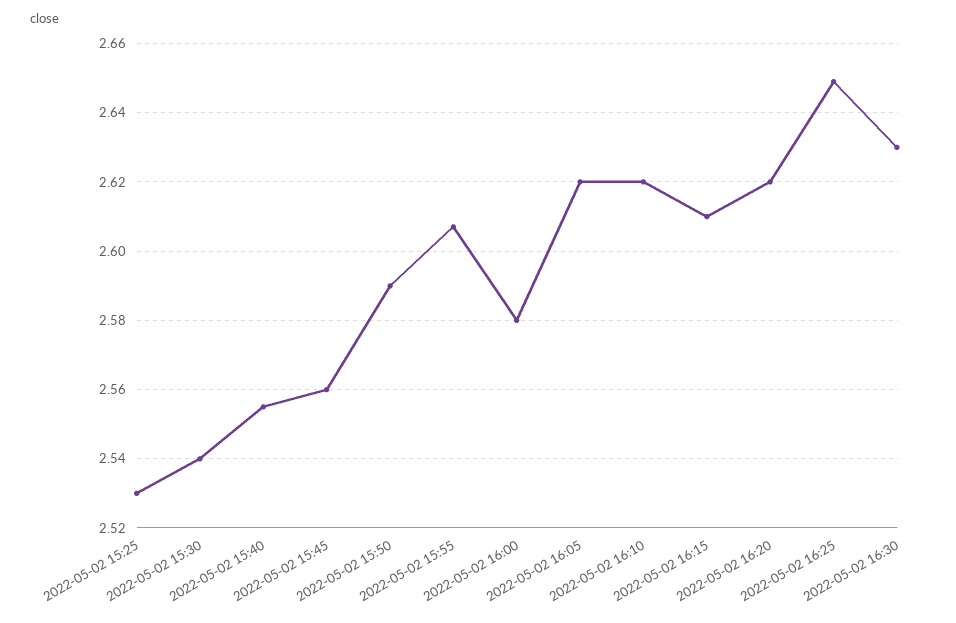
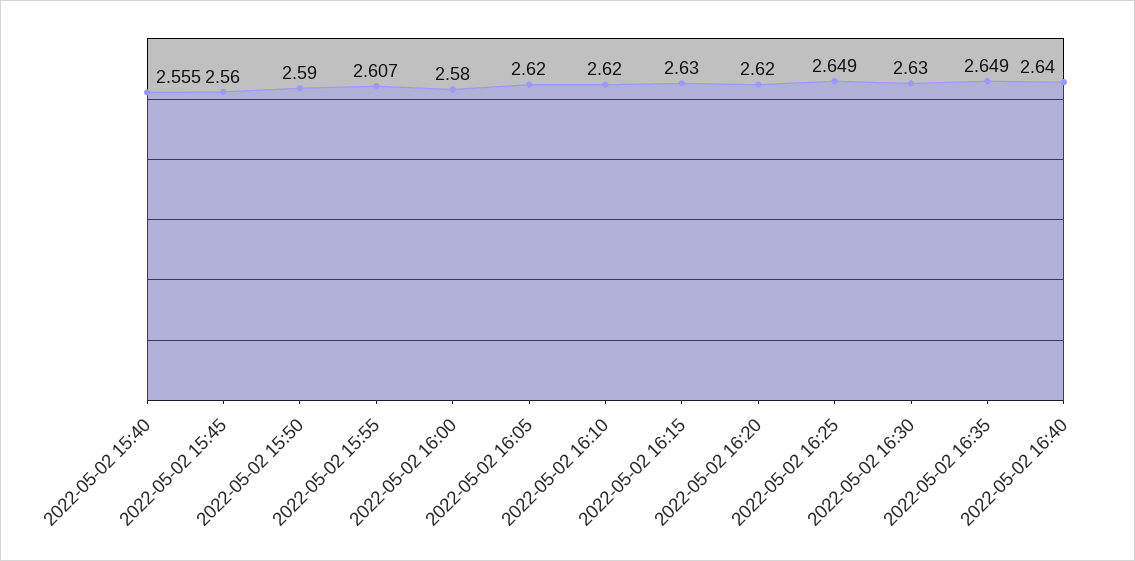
2022-05-02 15:25: 2.53 -> none
2022-05-02 15:30: 2.54 -> none
2022-05-02 16:15: 2.61 -> 2.63
2022-05-02 16:35: none -> 2.649
2022-05-02 16:40: none -> 2.64

